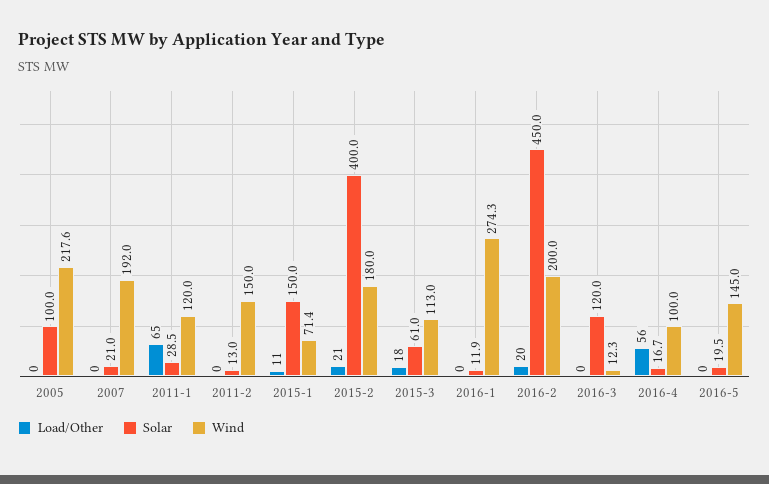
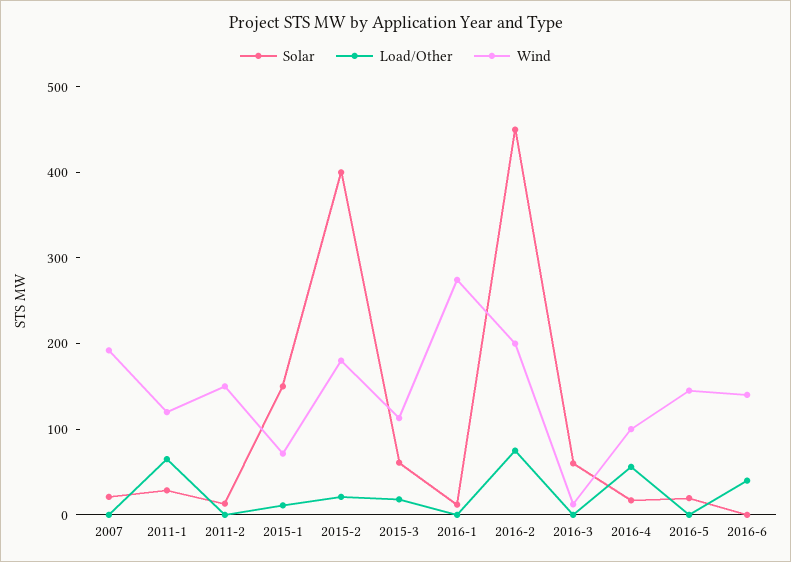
Load/Other, 2005: 0 -> none
Solar, 2005: 100 -> none
Wind, 2005: 217.6 -> none
Load/Other, 2016-2: 20 -> 80
Solar, 2016-3: 120 -> 60
Solar, 2016-6: none -> 0
Load/Other, 2016-6: none -> 40
Wind, 2016-6: none -> 140

